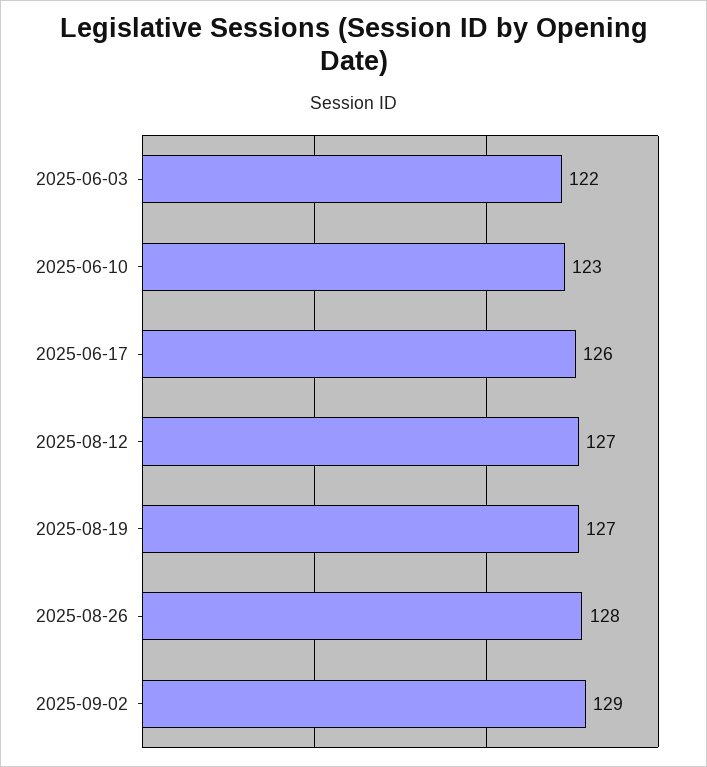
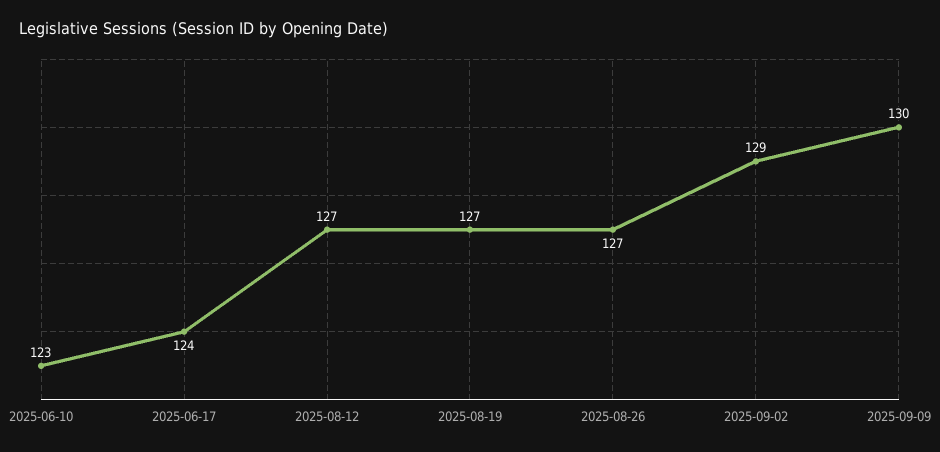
2025-06-03: 122 -> none
2025-06-17: 126 -> 124
2025-08-26: 128 -> 127
2025-09-09: none -> 130

